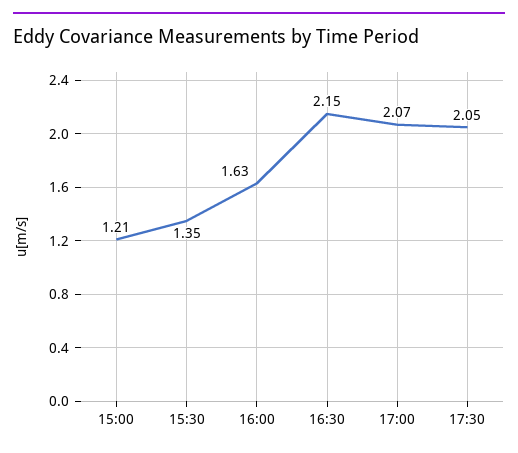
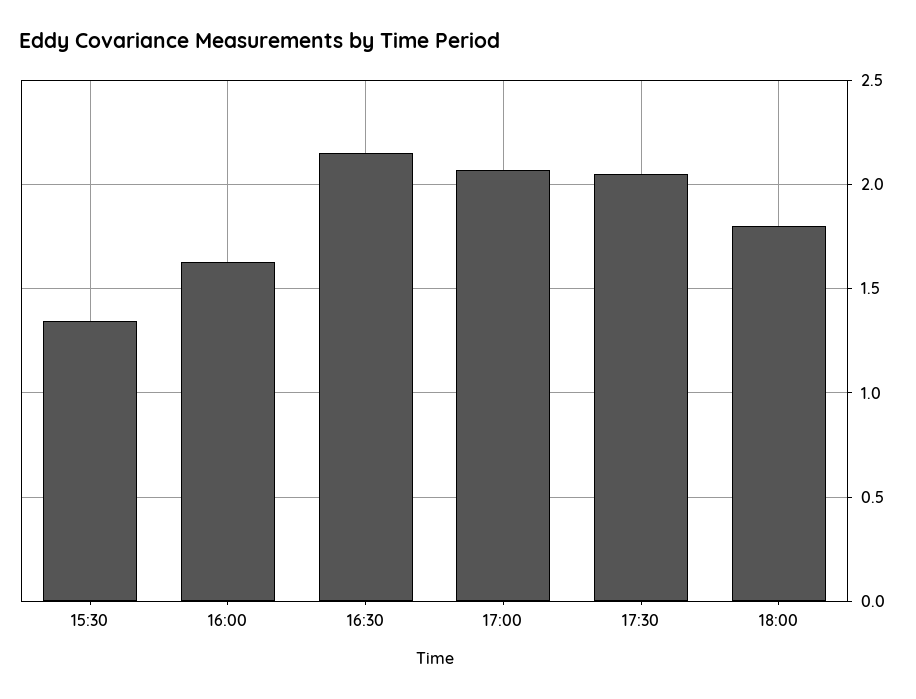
15:00: 1.21 -> none
18:00: none -> 1.8

